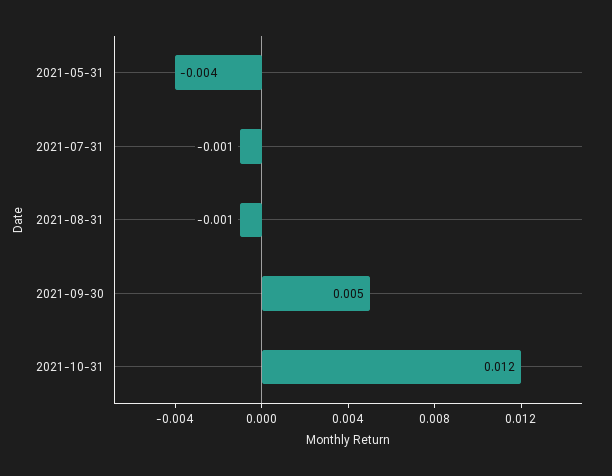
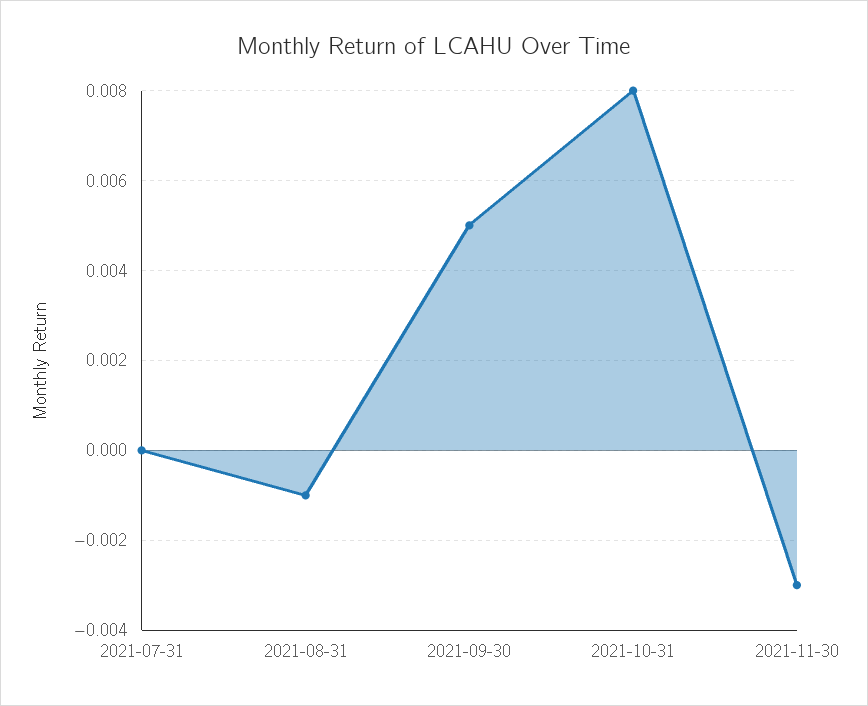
2021-05-31: -0.004 -> none
2021-07-31: -0.001 -> 0
2021-10-31: 0.012 -> 0.008
2021-11-30: none -> -0.003

